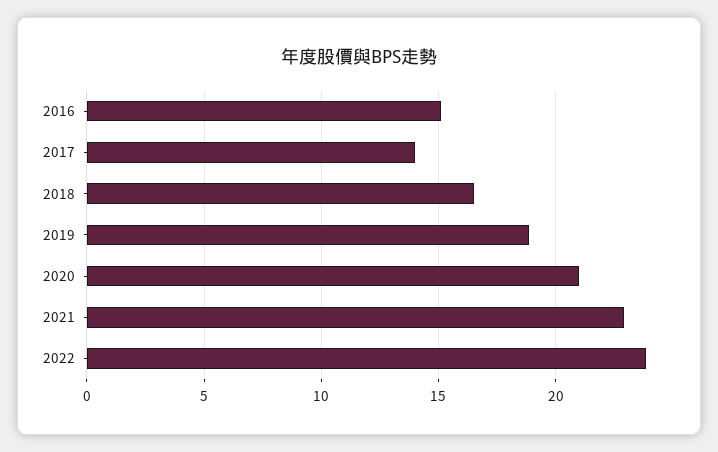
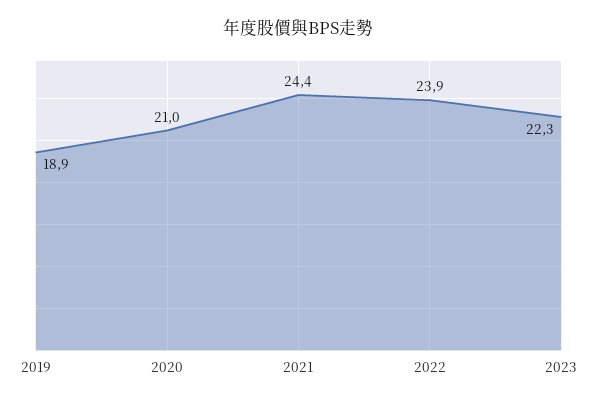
2016: 15 -> none
2017: 14 -> none
2018: 16.5 -> none
2021: 23 -> 24.4
2023: none -> 22.3

